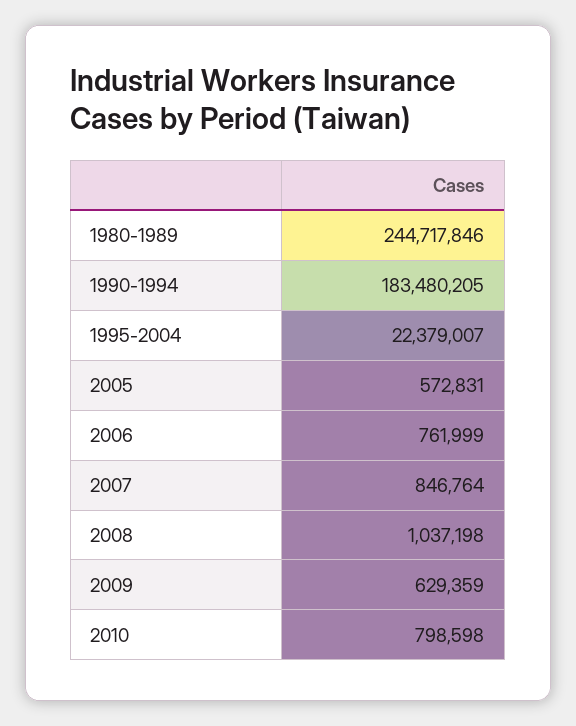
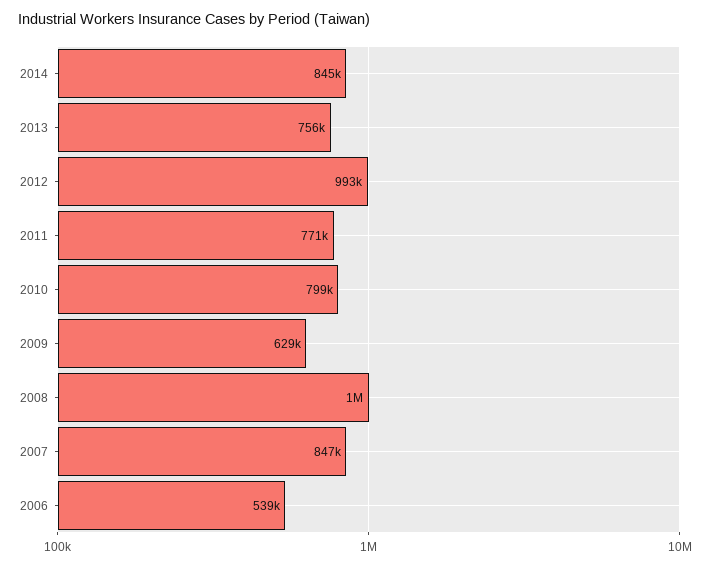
1980-1989: 244717846 -> none
1990-1994: 183480205 -> none
1995-2004: 22379007 -> none
2005: 572831 -> none
2006: 761999 -> 539000
2014: none -> 845000
2013: none -> 756000
2012: none -> 993000
2011: none -> 771000

